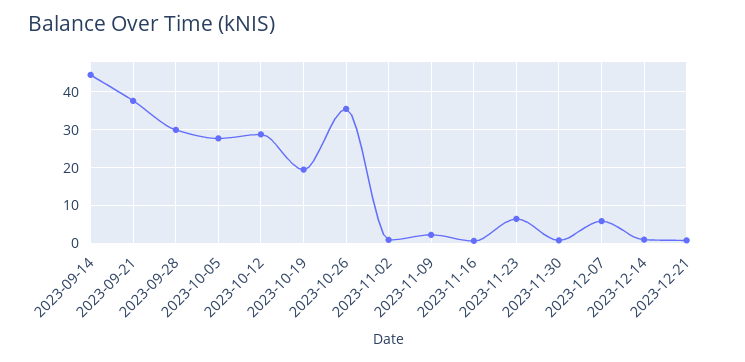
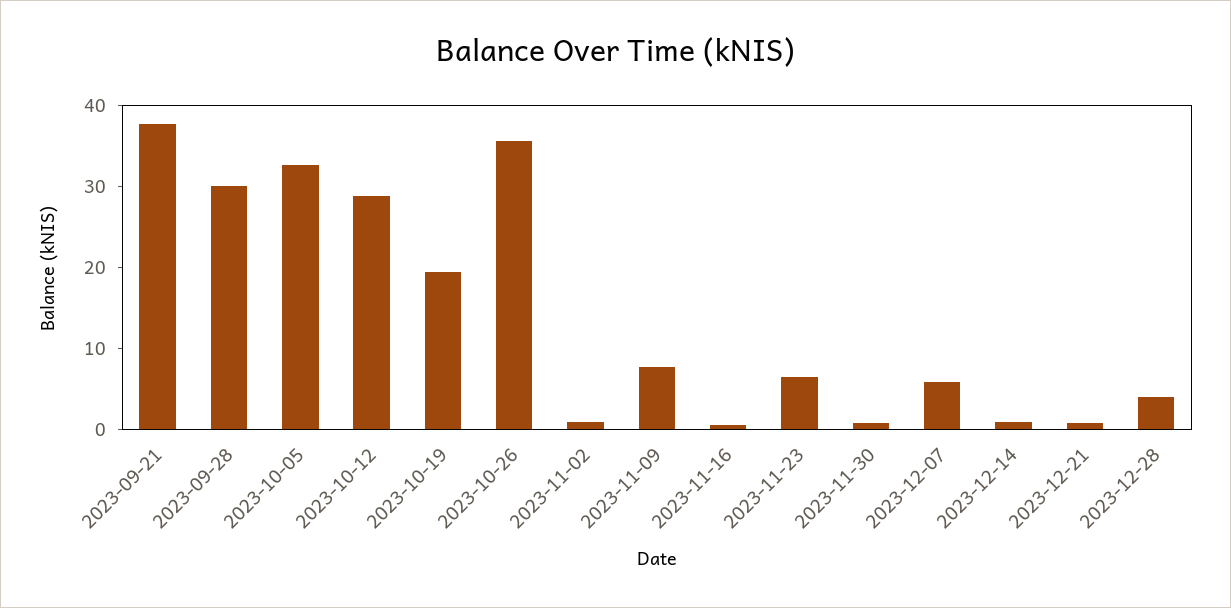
2023-09-14: 44 -> none
2023-10-05: 28 -> 32
2023-11-09: 2 -> 8
2023-12-28: none -> 4

